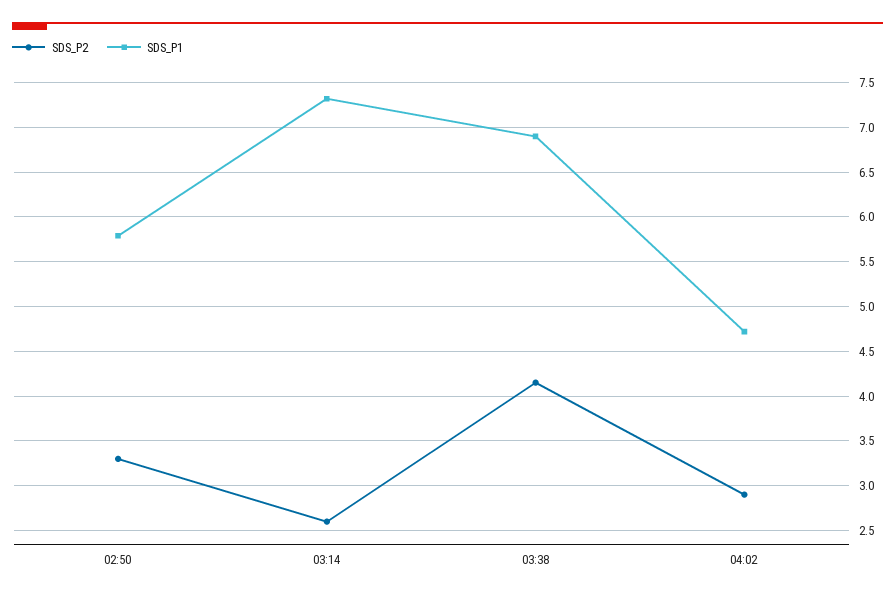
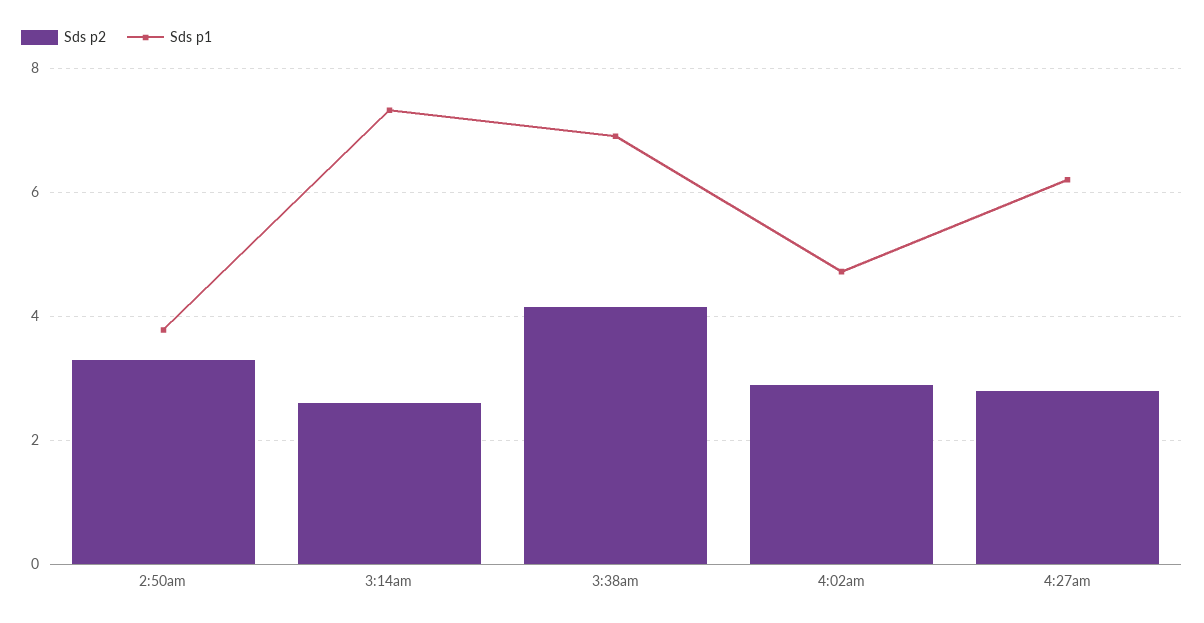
SDS_P1, 02:50: 5.8 -> 3.8
SDS_P2, 4:27am: none -> 2.8
SDS_P1, 4:27am: none -> 6.2

